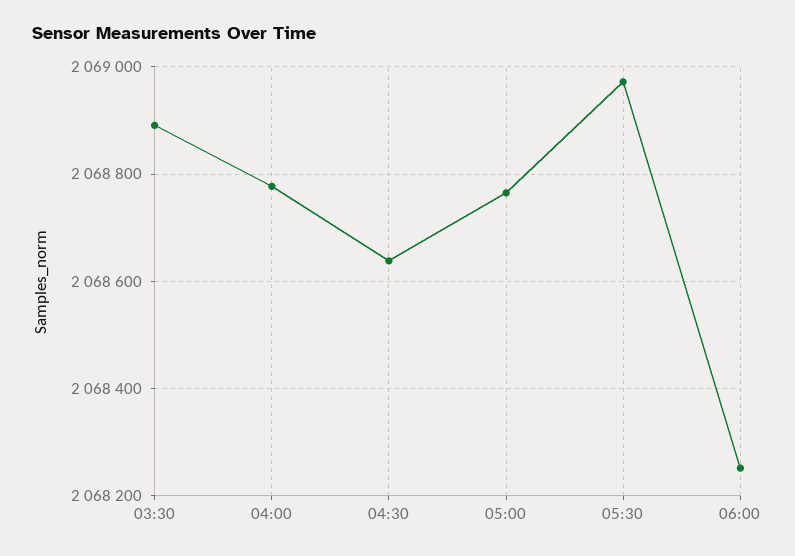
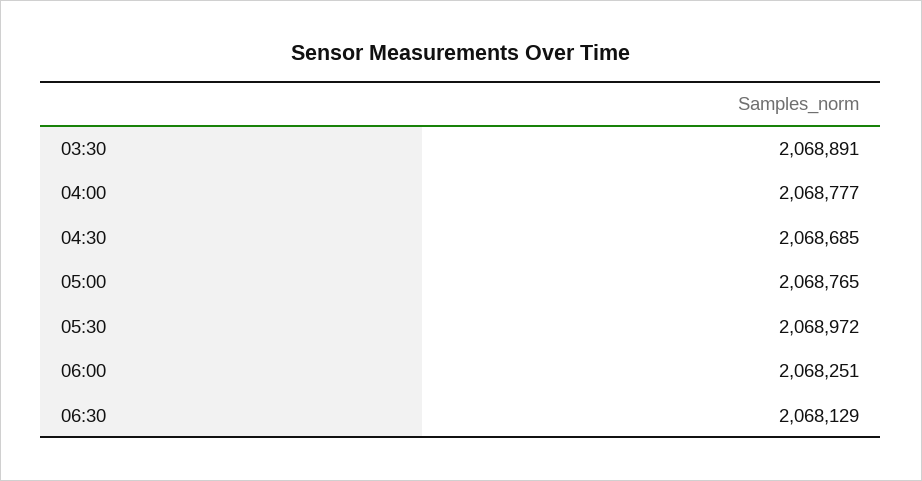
04:30: 2068640 -> 2068685
06:30: none -> 2068129

